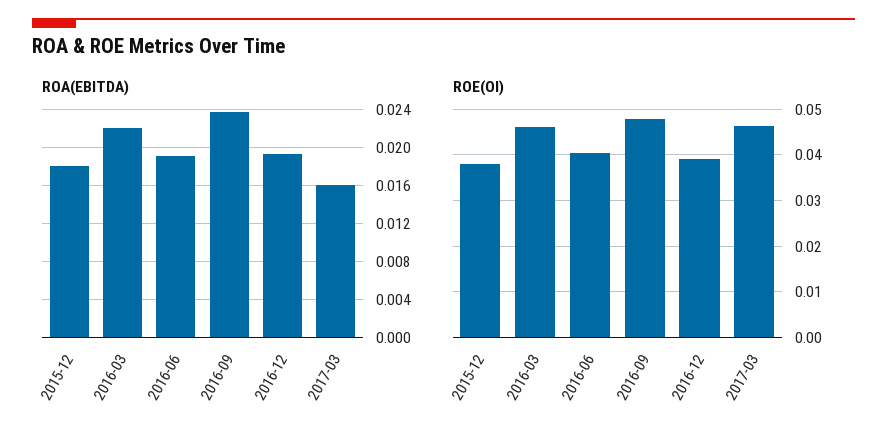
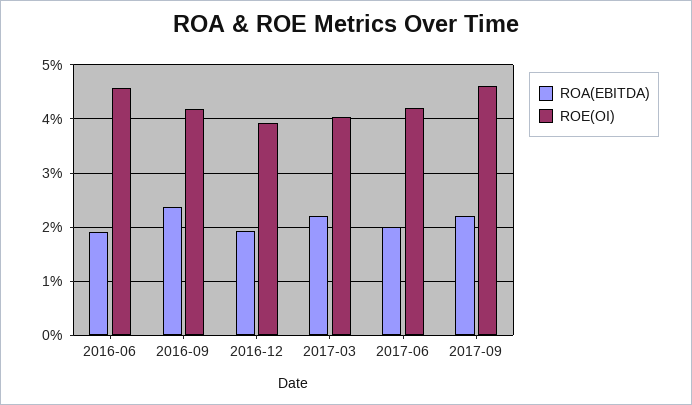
ROA(EBITDA), 2015-12: 0.018 -> none
ROA(EBITDA), 2016-03: 0.022 -> none
ROA(EBITDA), 2017-03: 0.016 -> 0.022
ROE(OI), 2015-12: 0.038 -> none
ROE(OI), 2016-03: 0.046 -> none
ROE(OI), 2016-06: 0.04 -> 0.046
ROE(OI), 2016-09: 0.048 -> 0.042
ROE(OI), 2017-03: 0.046 -> 0.04
ROA(EBITDA), 2017-06: none -> 0.02
ROE(OI), 2017-06: none -> 0.042
ROA(EBITDA), 2017-09: none -> 0.022
ROE(OI), 2017-09: none -> 0.046

